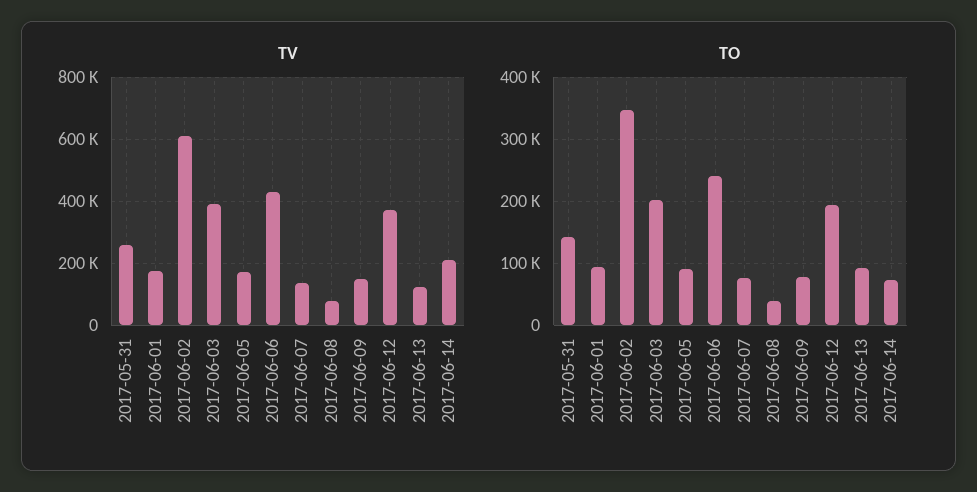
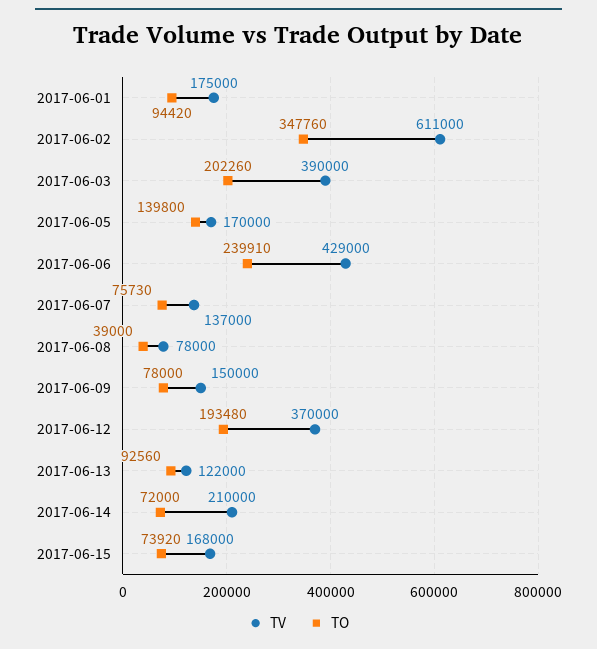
TV, 2017-05-31: 260000 -> none
TO, 2017-05-31: 140000 -> none
TO, 2017-06-05: 90000 -> 139800
TV, 2017-06-15: none -> 168000
TO, 2017-06-15: none -> 73920

